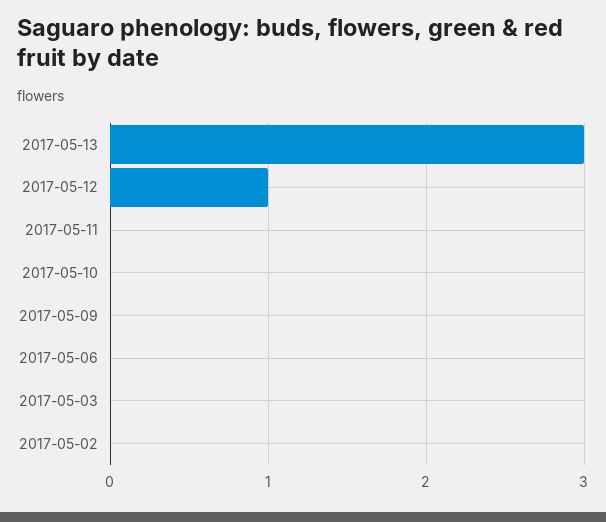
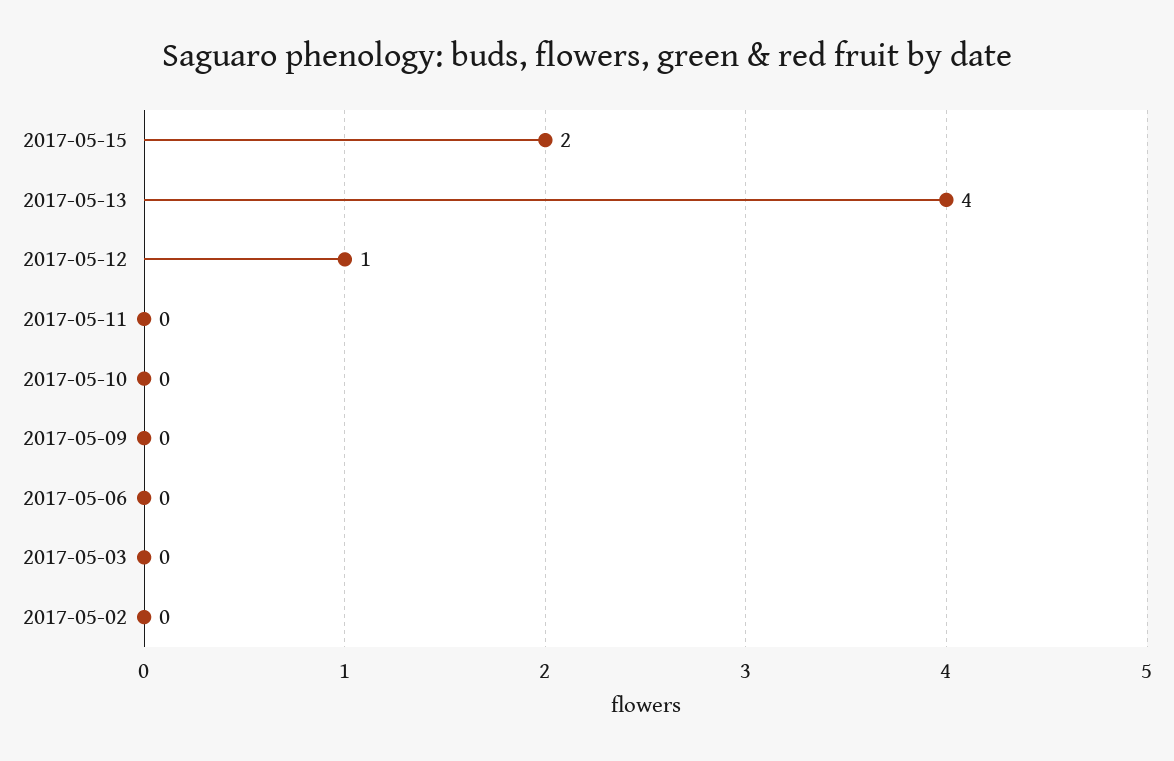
2017-05-13: 3 -> 4
2017-05-15: none -> 2

